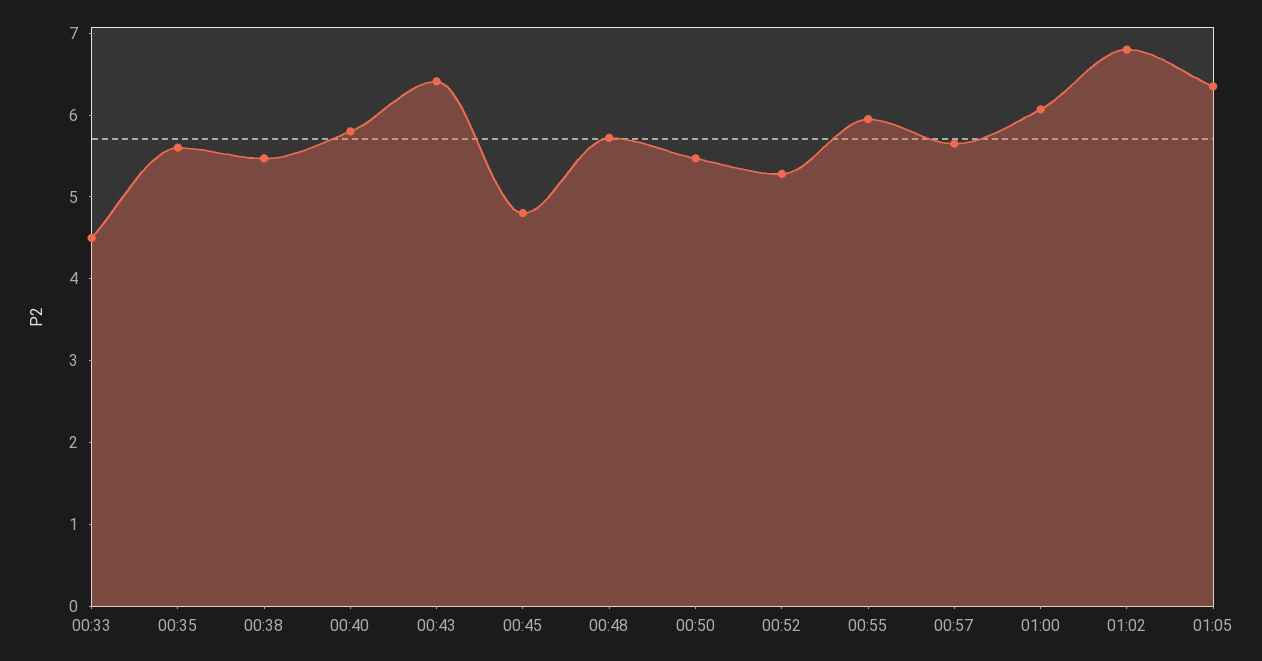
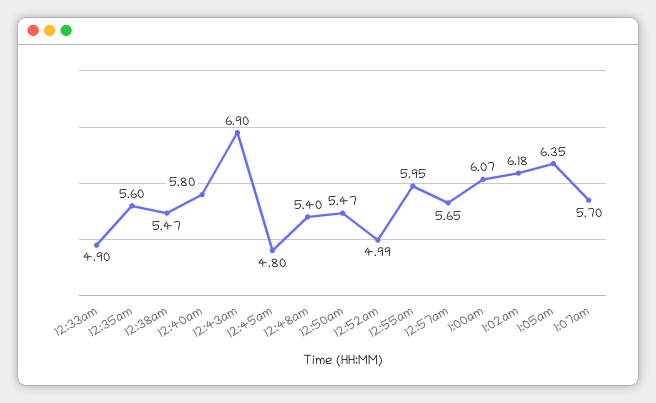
00:33: 4.5 -> 4.9
00:43: 6.4 -> 6.9
00:48: 5.7 -> 5.4
00:52: 5.3 -> 4.99
01:02: 6.8 -> 6.18
1:07am: none -> 5.7

